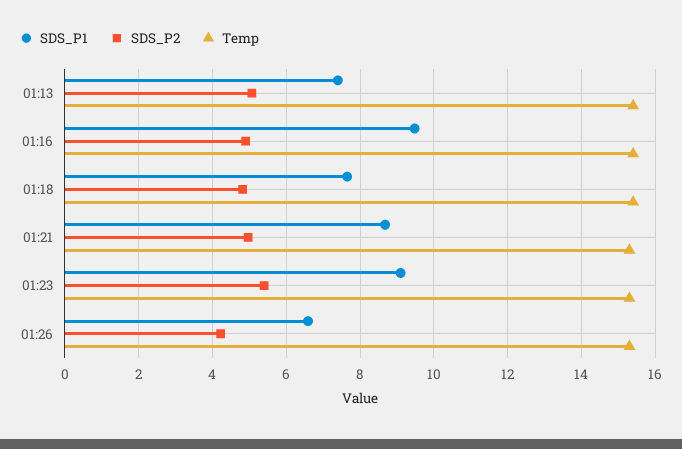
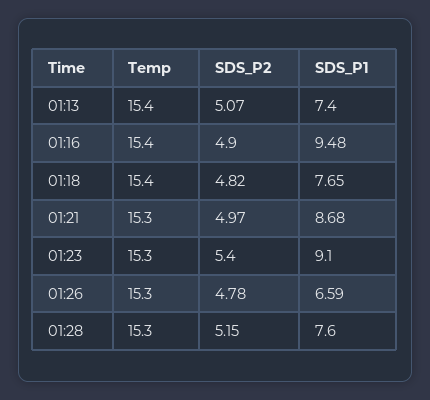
SDS_P2, 01:26: 4.2 -> 4.78
Temp, 01:28: none -> 15.3
SDS_P2, 01:28: none -> 5.15
SDS_P1, 01:28: none -> 7.6

